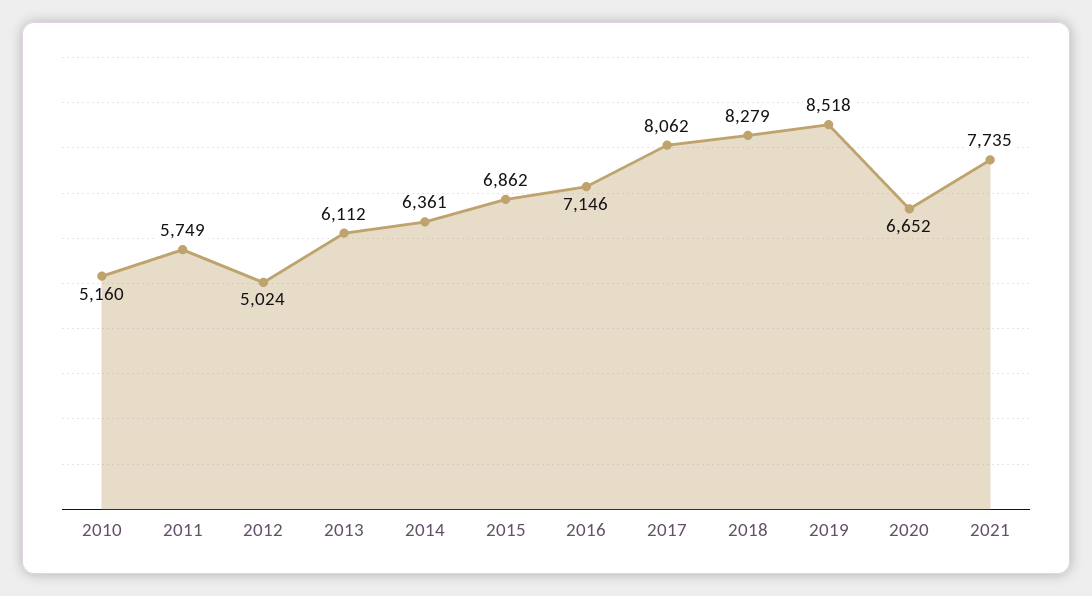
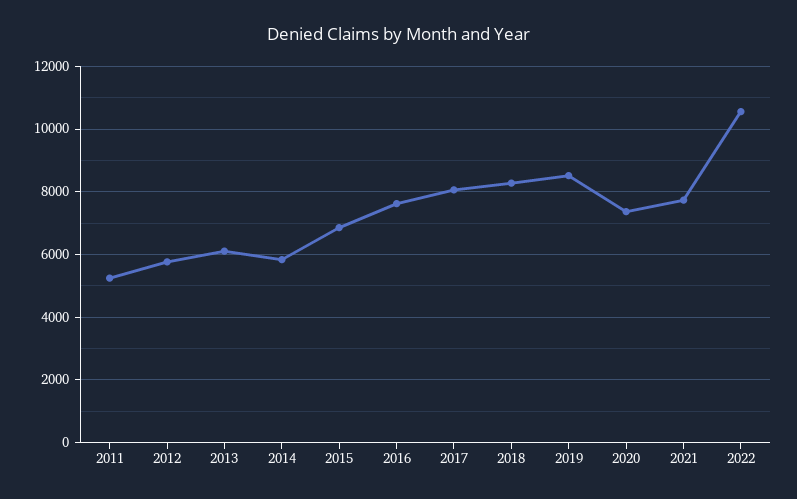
2010: 5160 -> none
2011: 5749 -> 5200
2012: 5024 -> 5800
2014: 6361 -> 5800
2016: 7146 -> 7600
2020: 6652 -> 7400
2022: none -> 10600

